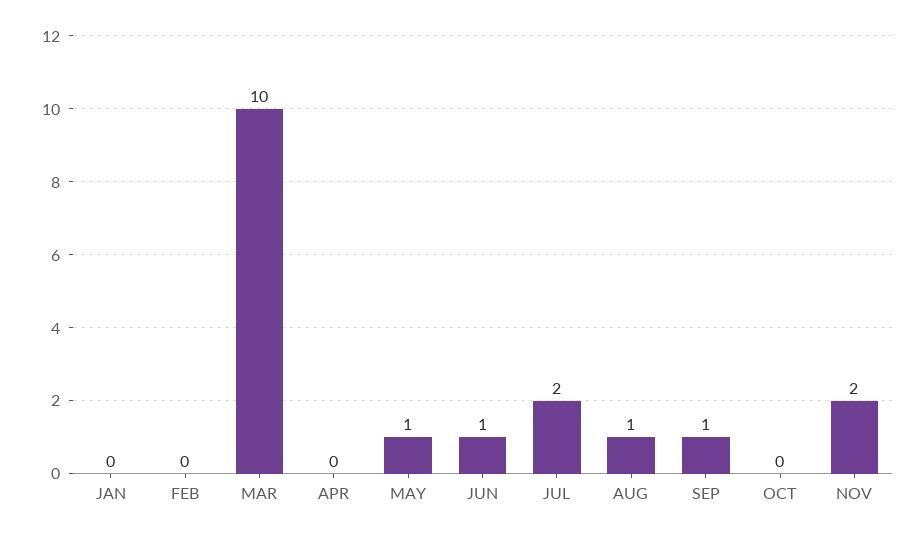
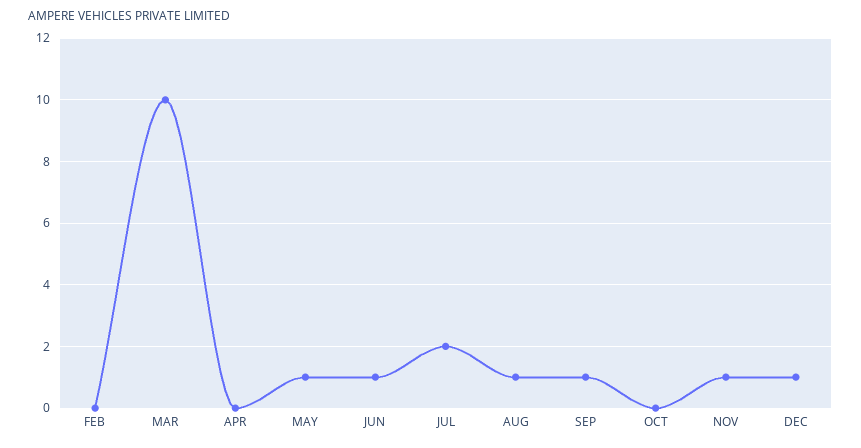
JAN: 0 -> none
NOV: 2 -> 1
DEC: none -> 1

